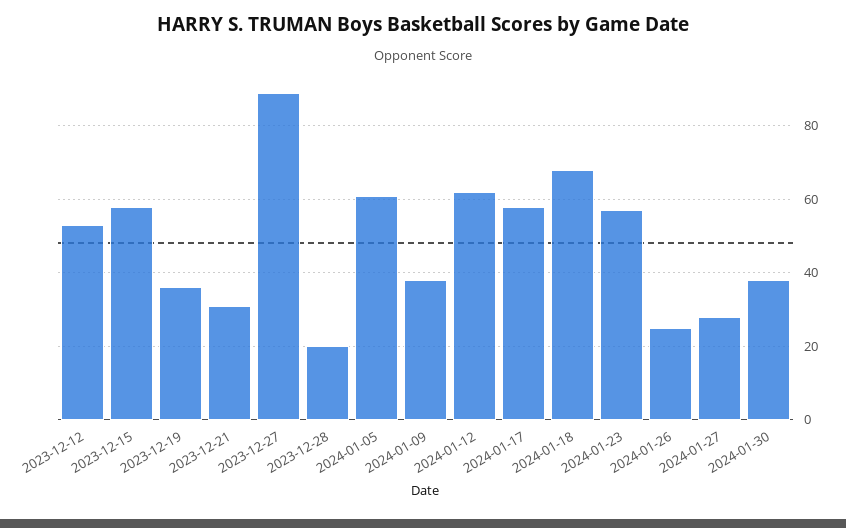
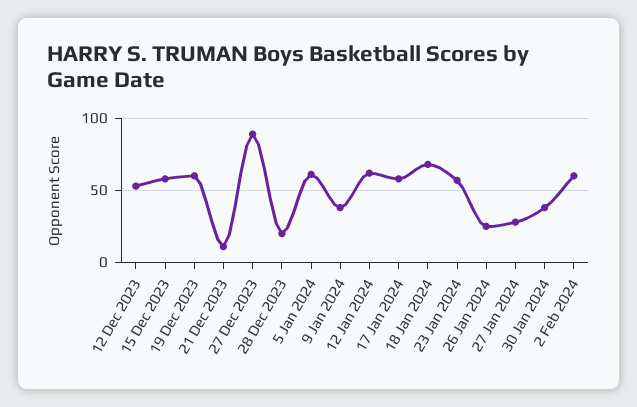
2023-12-19: 35 -> 60
2023-12-21: 30 -> 10
2 Feb 2024: none -> 60

